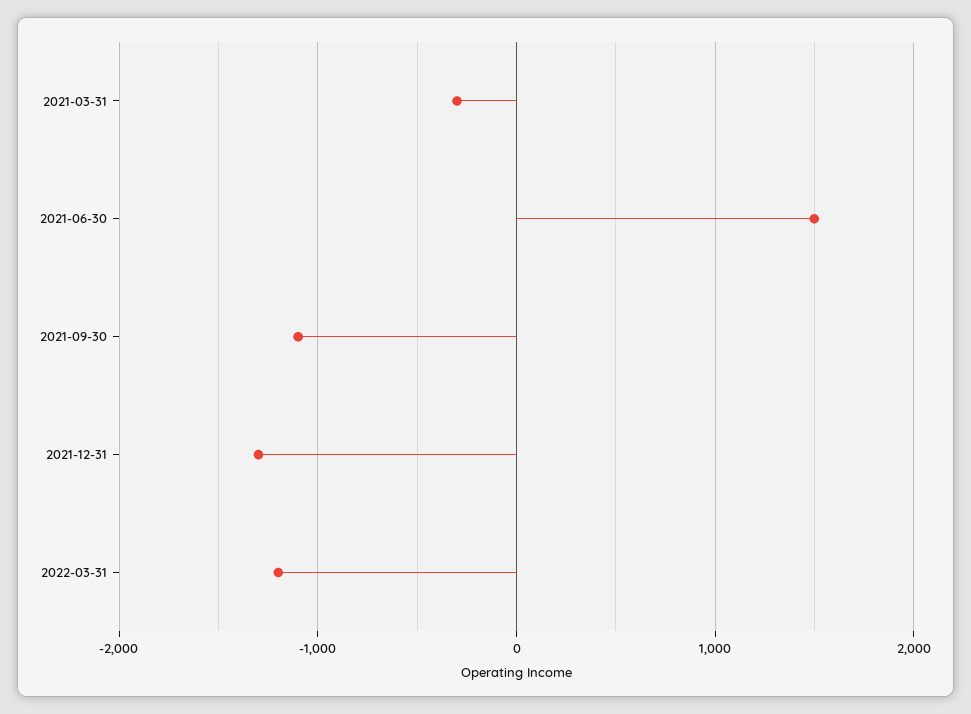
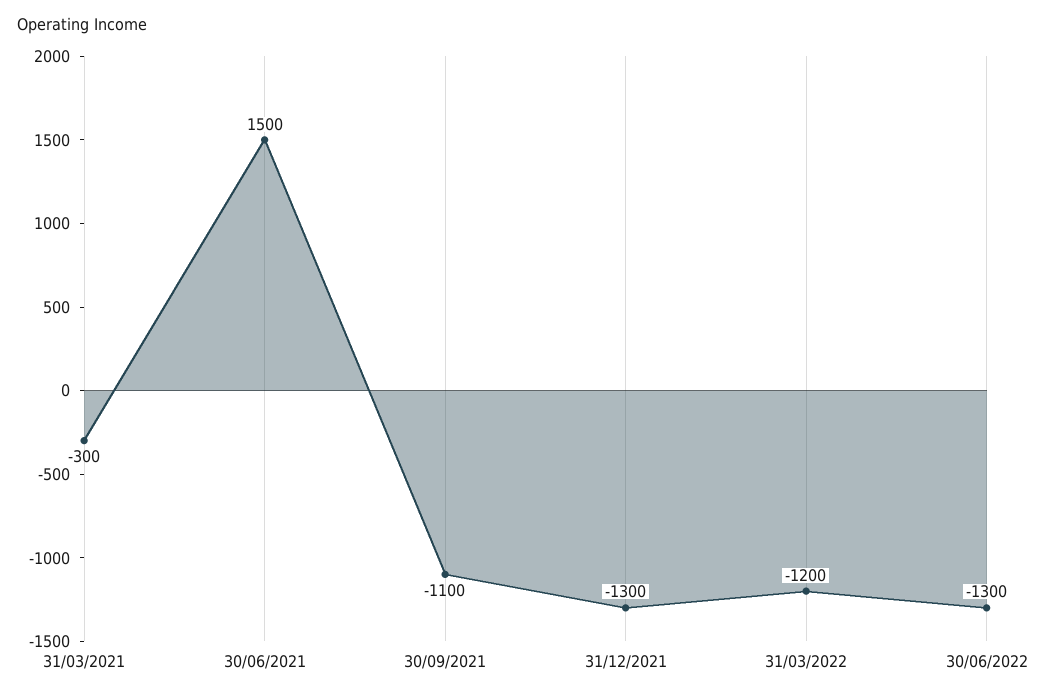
30/06/2022: none -> -1300

